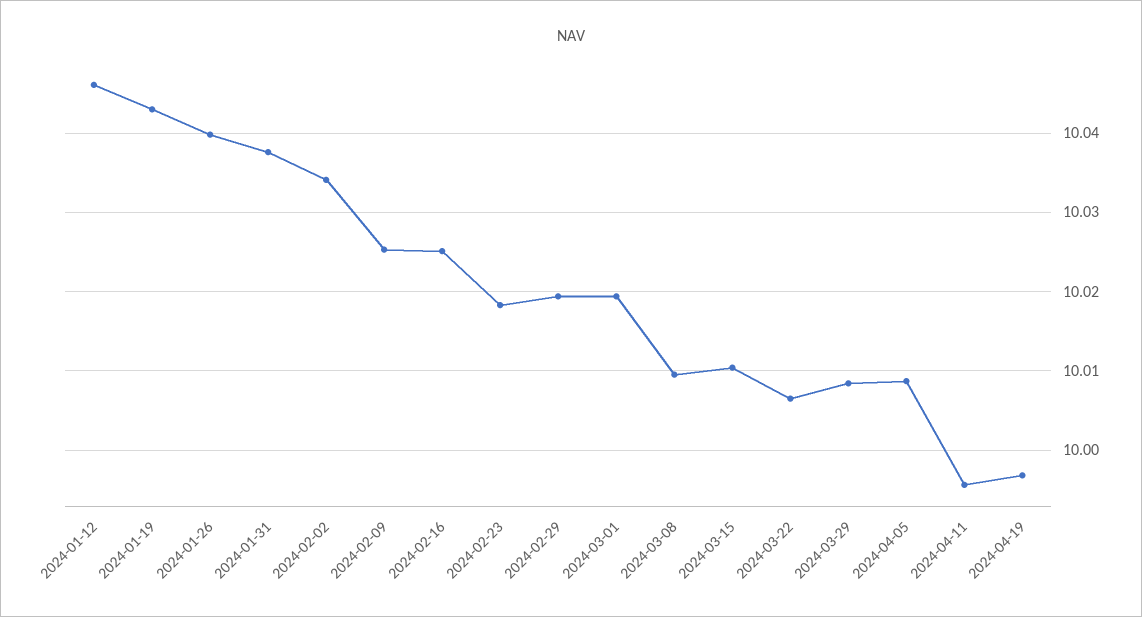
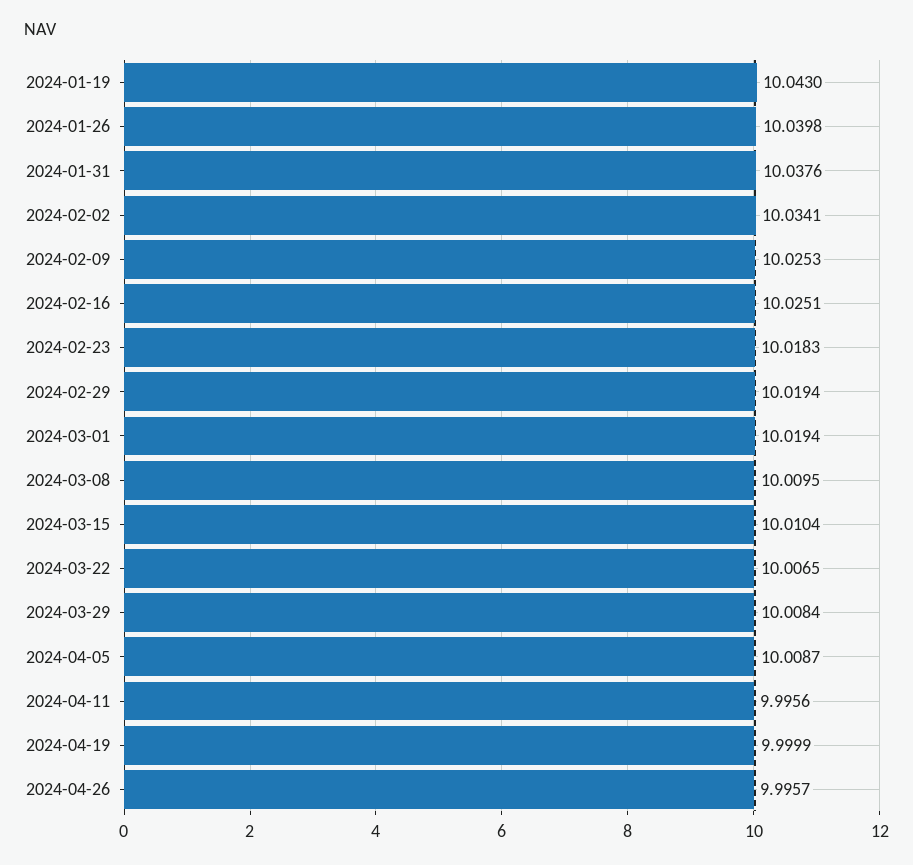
2024-01-12: 10.046 -> none
2024-04-19: 9.997 -> 9.9999
2024-04-26: none -> 9.9957

